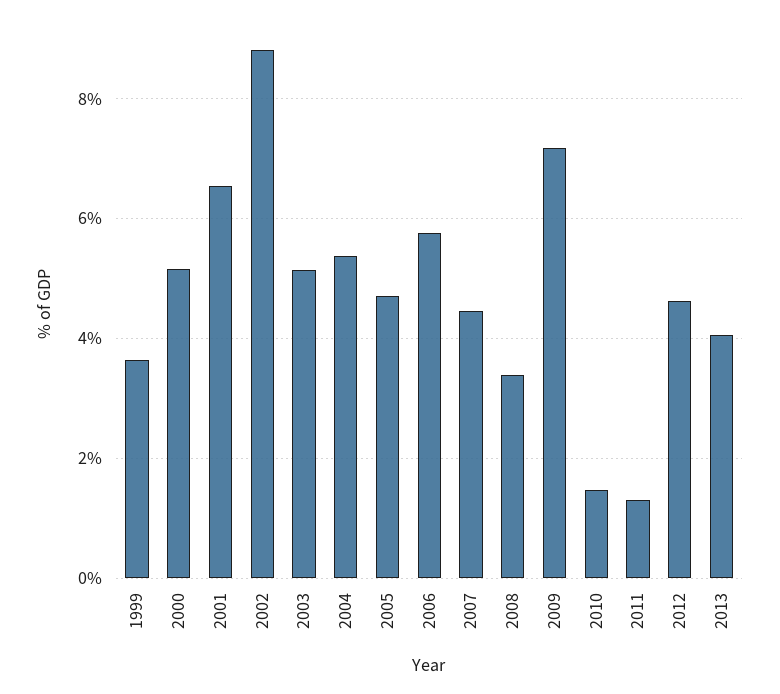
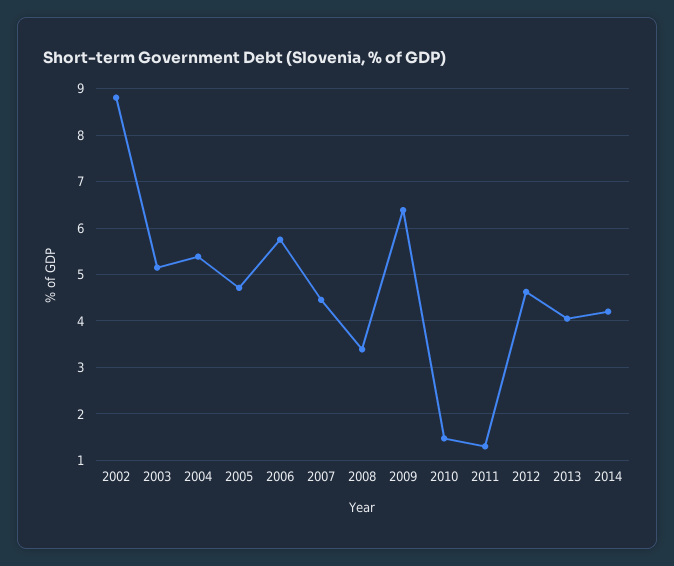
1999: 3.6 -> none
2000: 5.2 -> none
2001: 6.6 -> none
2009: 7.2 -> 6.4
2014: none -> 4.2

